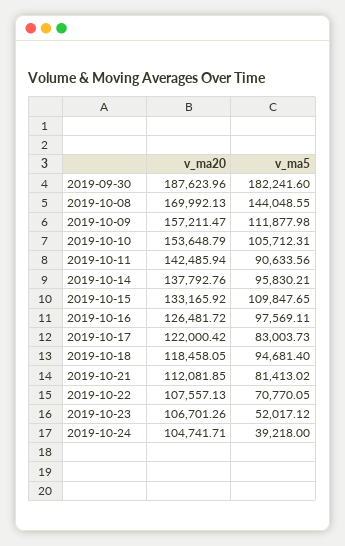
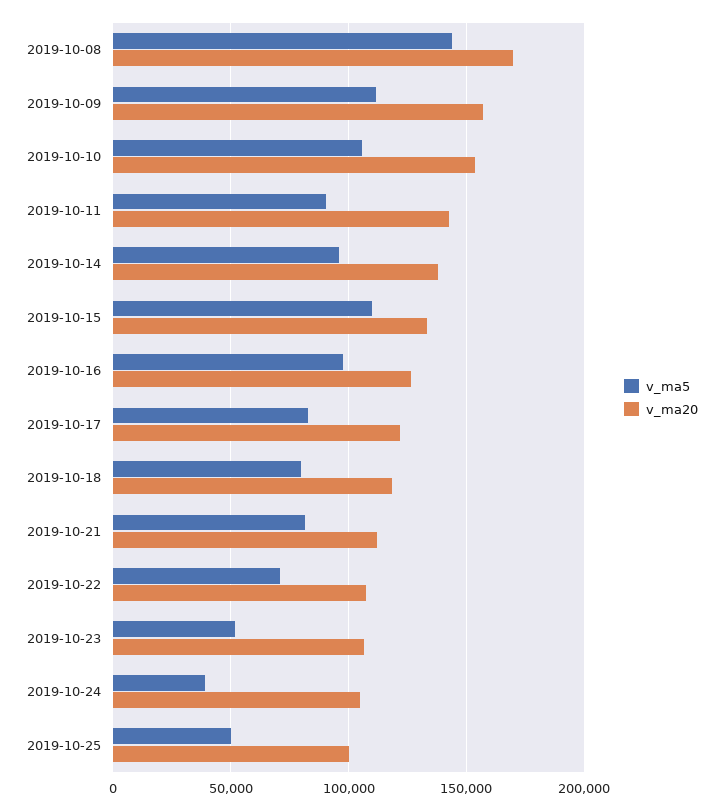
v_ma20, 2019-09-30: 187623.96 -> none
v_ma5, 2019-09-30: 182241.6 -> none
v_ma5, 2019-10-18: 94681.4 -> 80000
v_ma5, 2019-10-25: none -> 50000
v_ma20, 2019-10-25: none -> 100000

